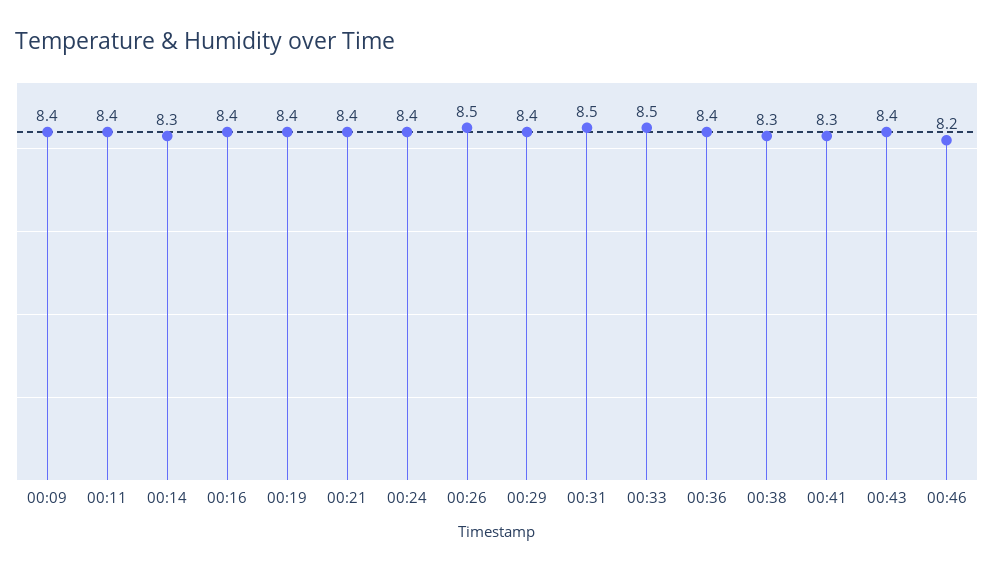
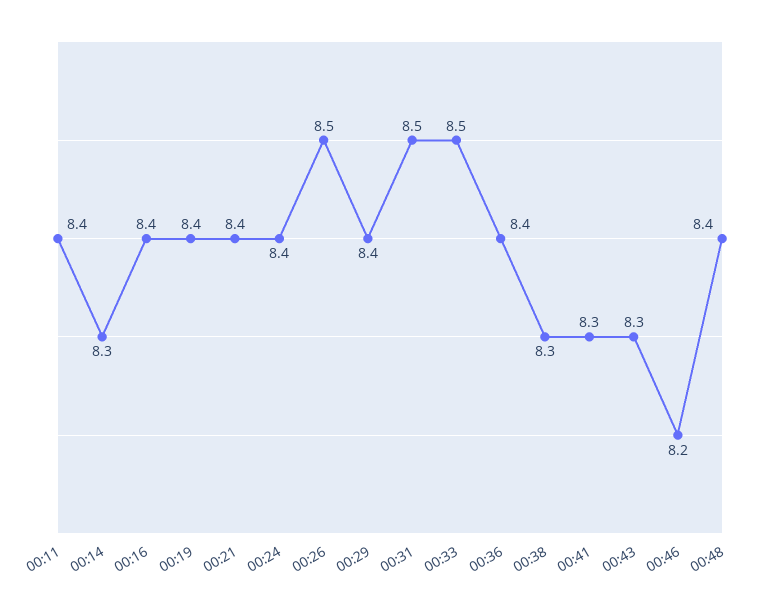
00:09: 8.4 -> none
00:43: 8.4 -> 8.3
00:48: none -> 8.4

